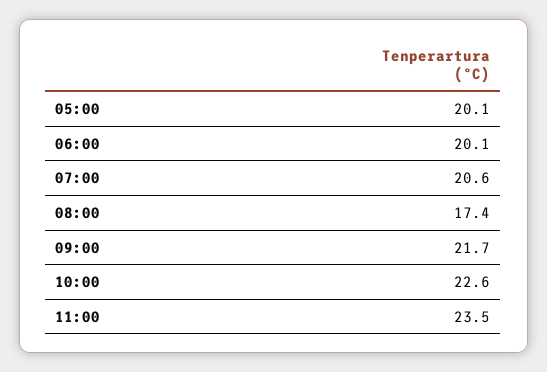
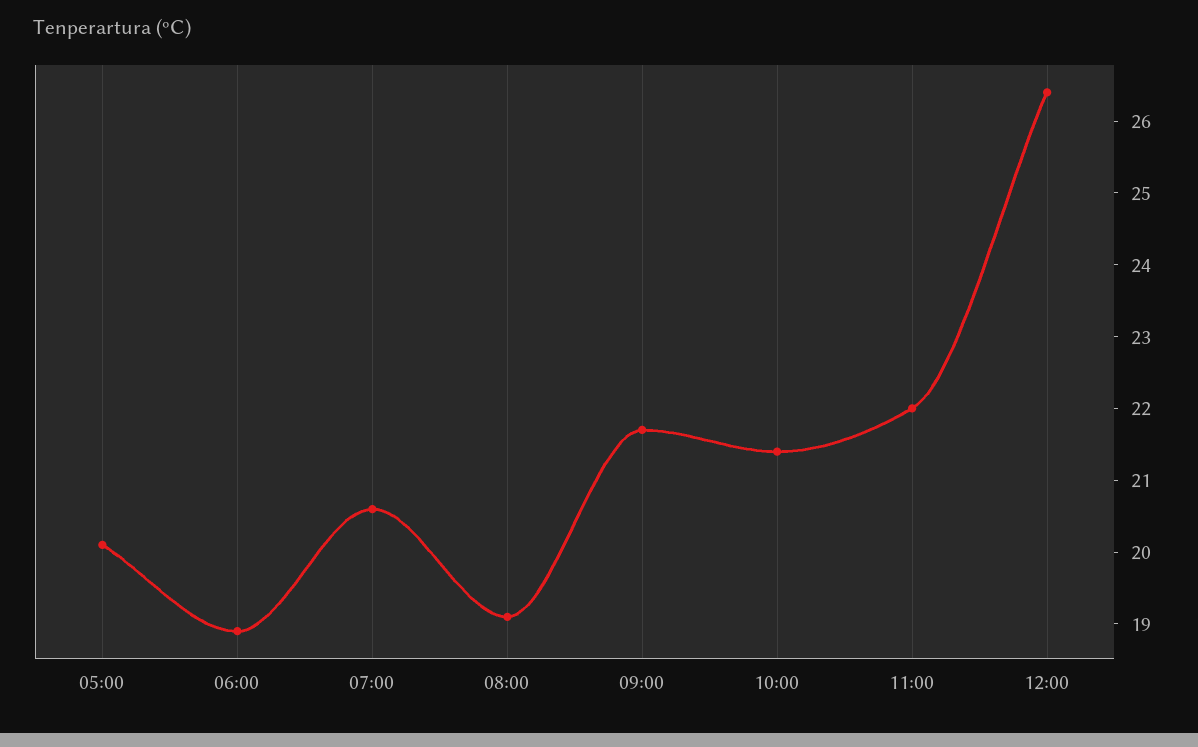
06:00: 20.1 -> 19
08:00: 17.4 -> 19
10:00: 22.6 -> 21.5
11:00: 23.5 -> 22
12:00: none -> 26.5

